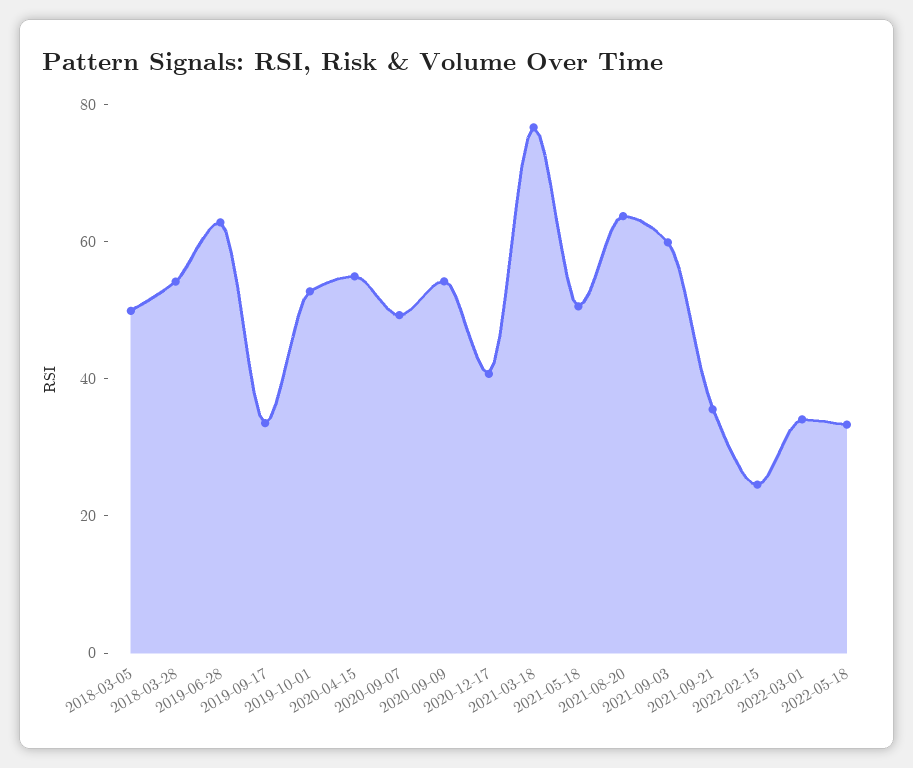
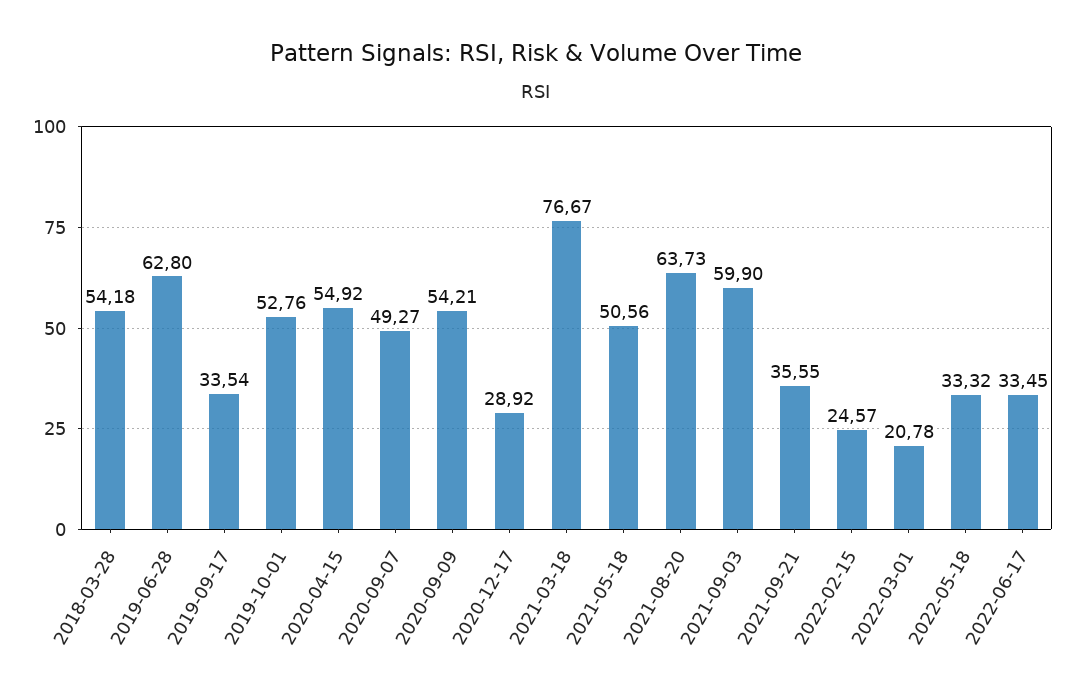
2018-03-05: 50 -> none
2020-12-17: 40 -> 28.92
2022-03-01: 35 -> 20.78
2022-06-17: none -> 33.45

